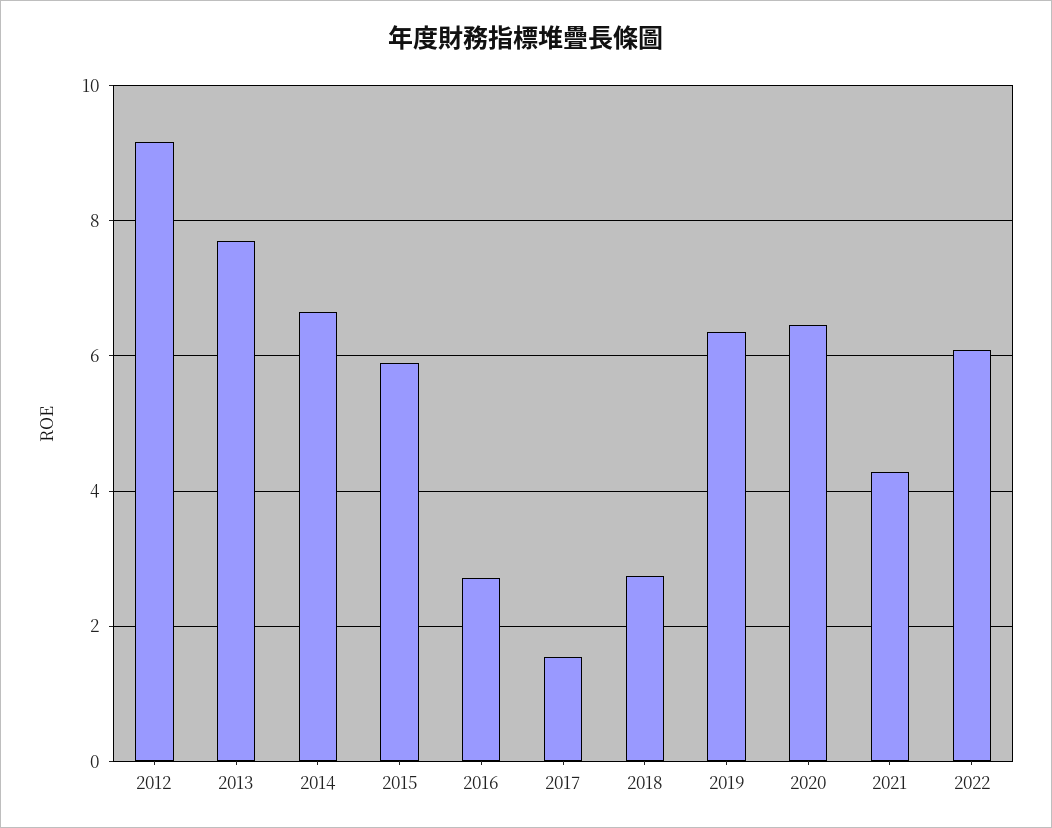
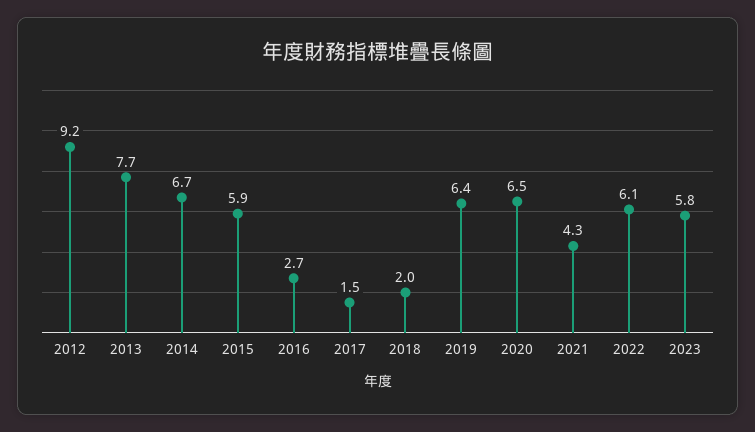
2018: 2.8 -> 2
2023: none -> 5.8

